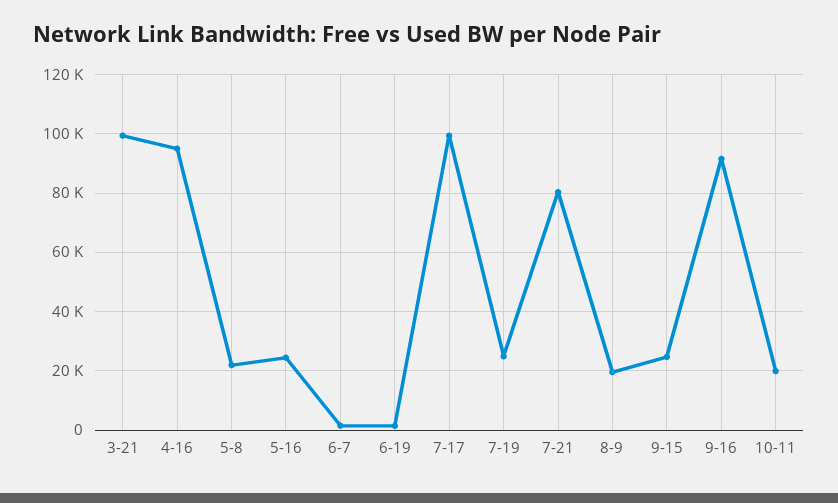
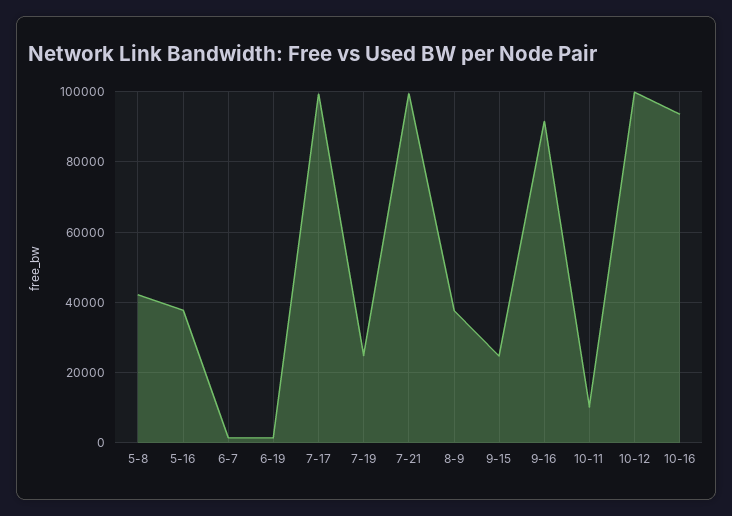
3-21: 100000 -> none
4-16: 95000 -> none
5-8: 22500 -> 42000
5-16: 25000 -> 38000
7-21: 80000 -> 100000
8-9: 20000 -> 38000
10-11: 20000 -> 10000
10-12: none -> 100000
10-16: none -> 94000

